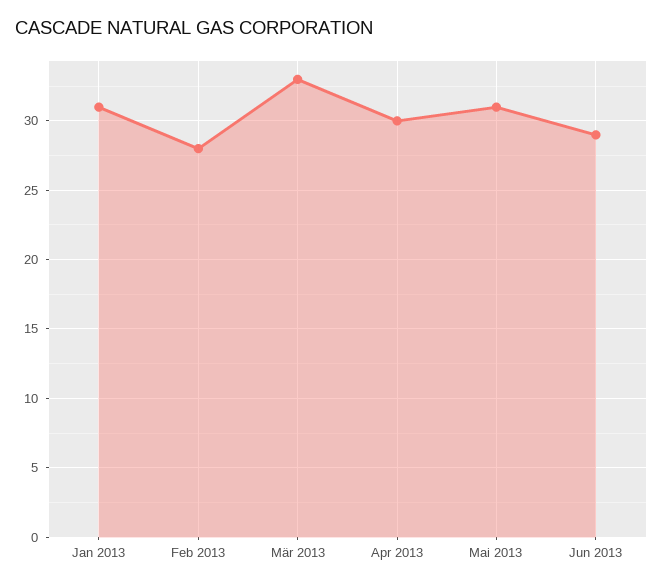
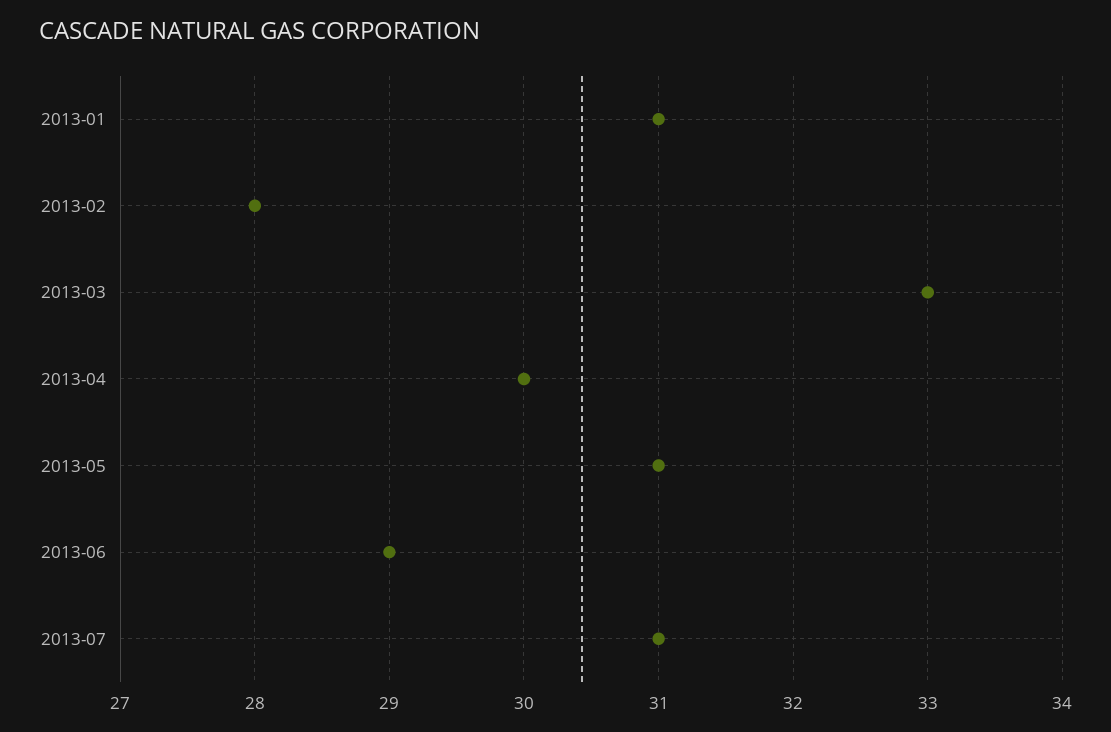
2013-07: none -> 31

